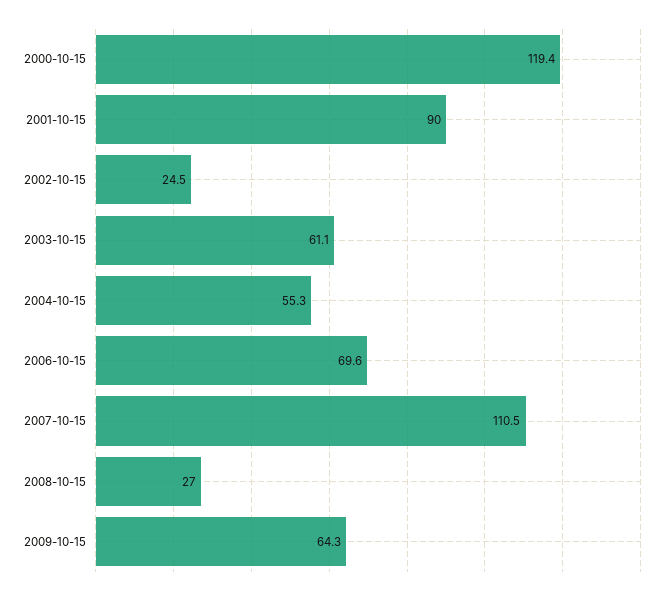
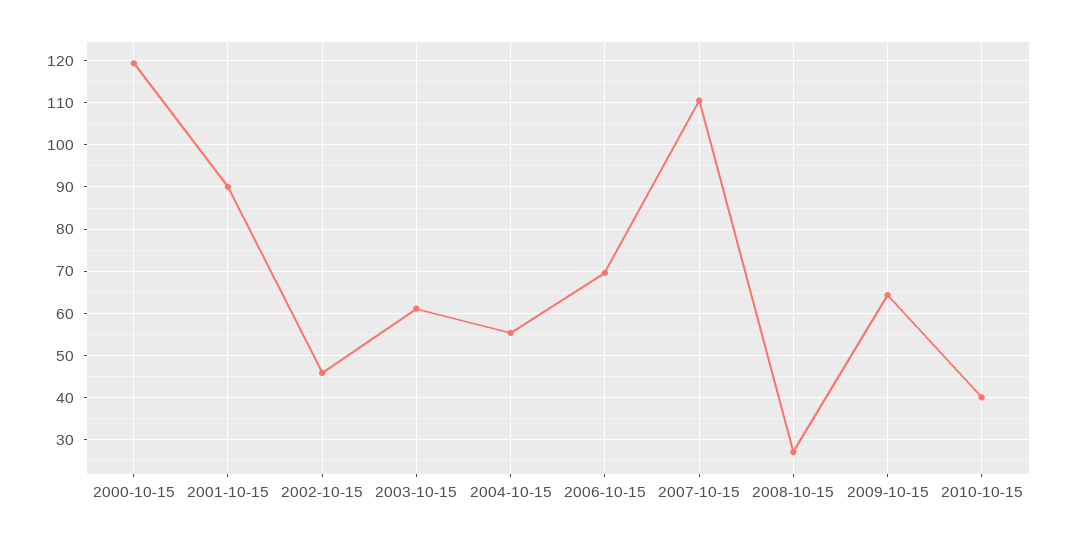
2002-10-15: 24.5 -> 46
2010-10-15: none -> 40

